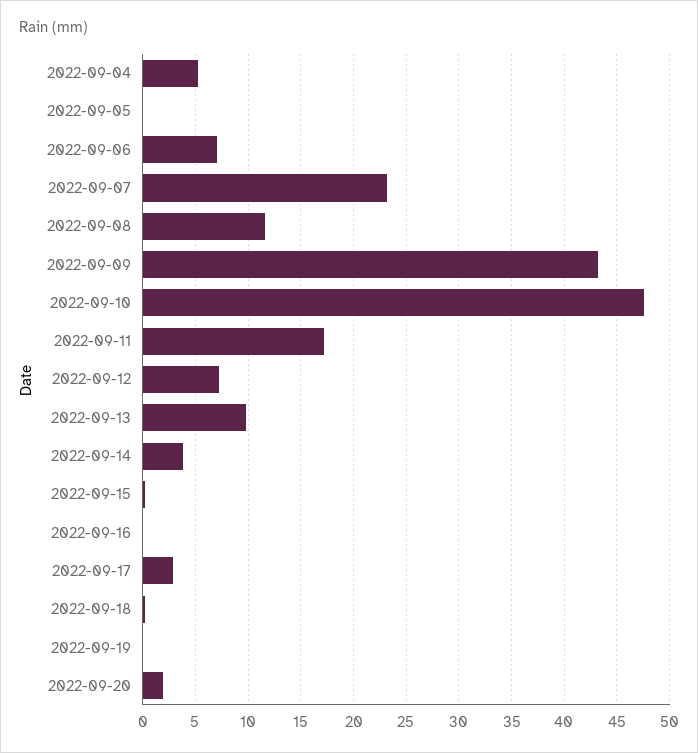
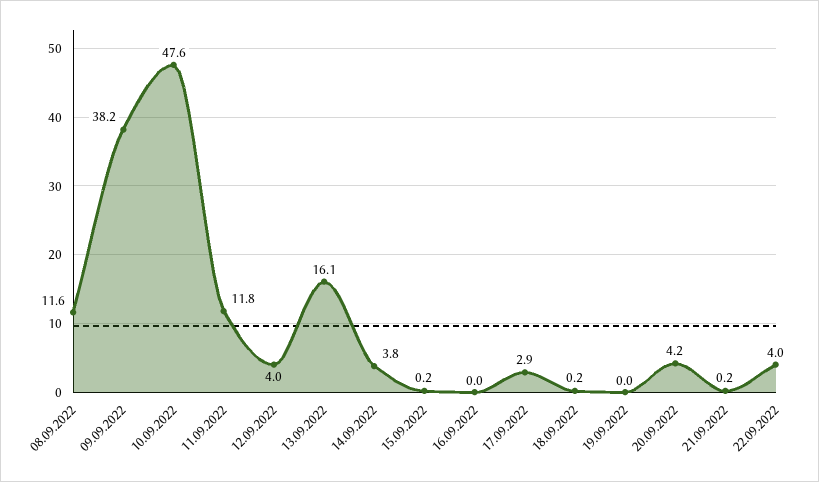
2022-09-04: 5 -> none
2022-09-05: 0 -> none
2022-09-06: 7 -> none
2022-09-07: 23 -> none
2022-09-09: 43 -> 38.2
2022-09-11: 17 -> 11.8
2022-09-12: 7 -> 4
2022-09-13: 10 -> 16.1
2022-09-20: 2 -> 4.2
21.09.2022: none -> 0.2
22.09.2022: none -> 4

